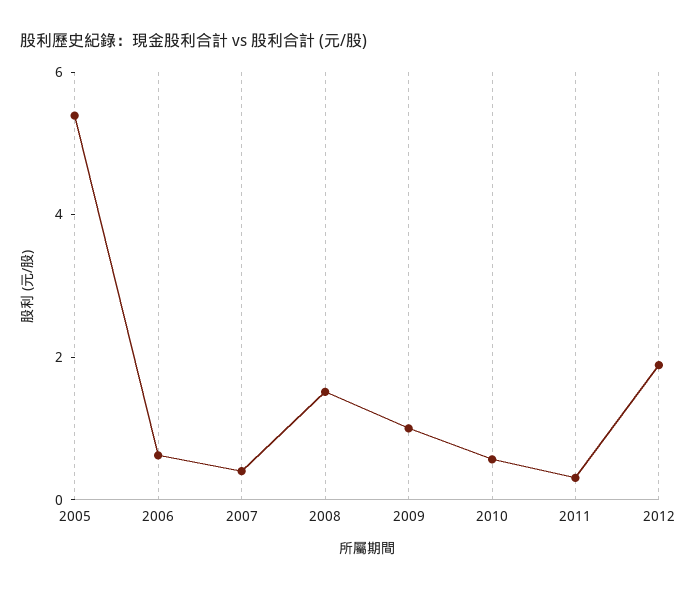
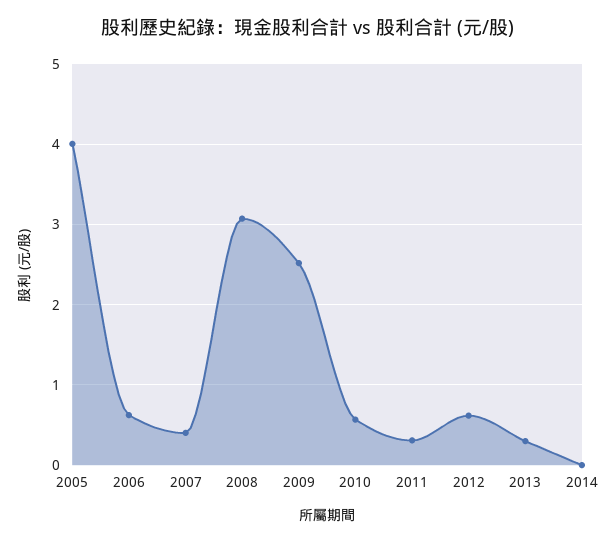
2005: 5.5 -> 4
2008: 1.5 -> 3.1
2009: 1 -> 2.5
2012: 2 -> 0.6
2013: none -> 0.3
2014: none -> 0

